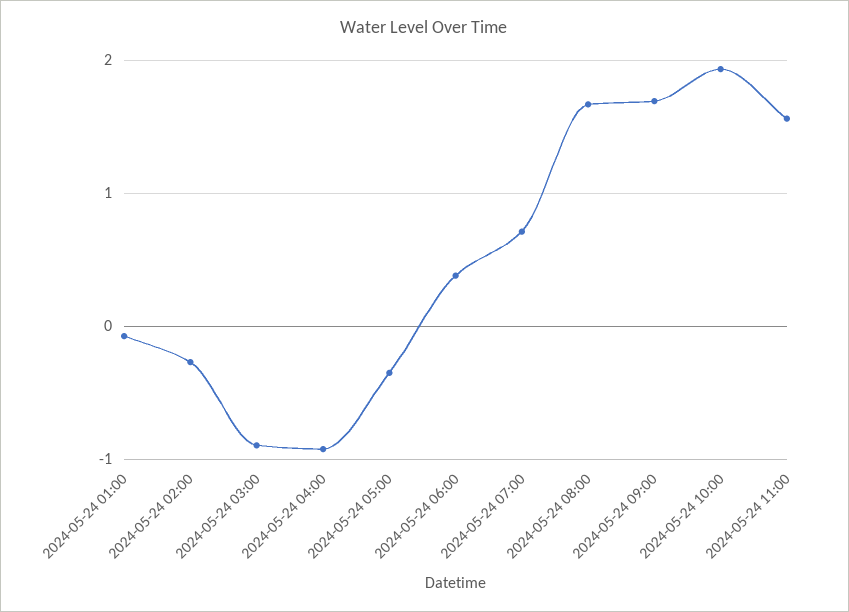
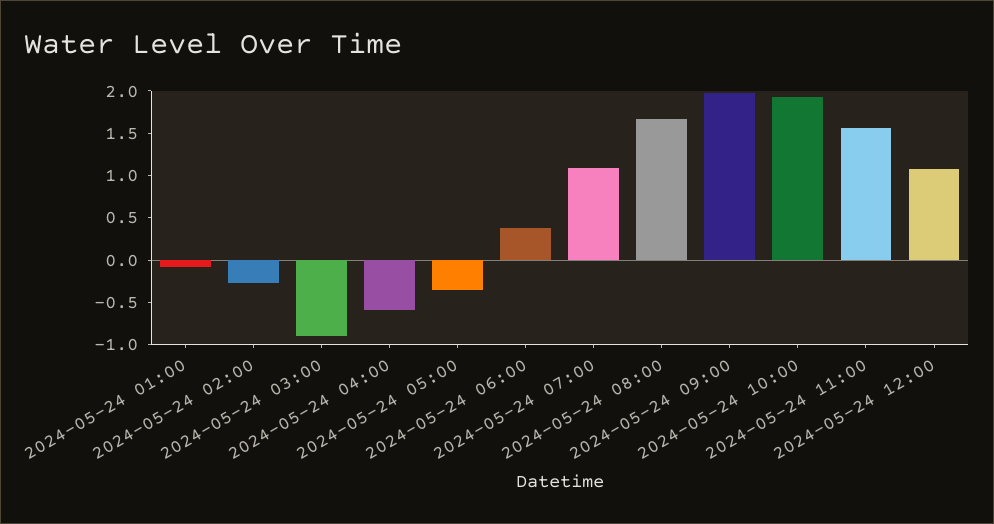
2024-05-24 04:00: -0.9 -> -0.6
2024-05-24 07:00: 0.7 -> 1.1
2024-05-24 09:00: 1.7 -> 2
2024-05-24 12:00: none -> 1.1

